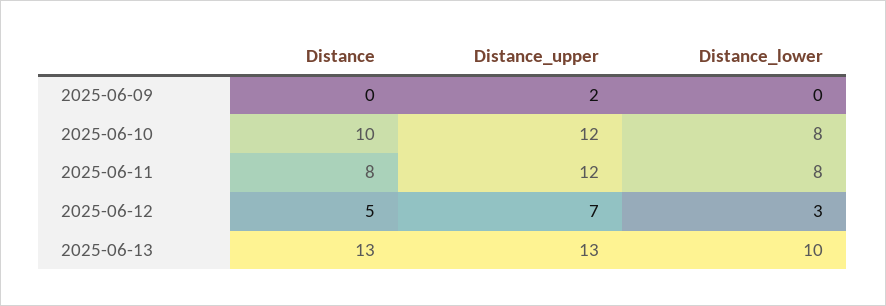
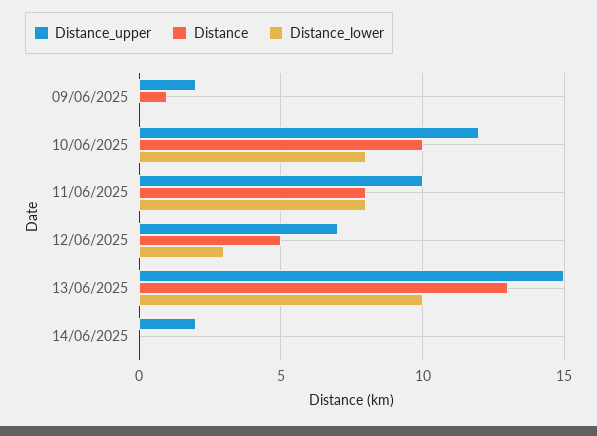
Distance, 2025-06-09: 0 -> 1
Distance_upper, 2025-06-11: 12 -> 10
Distance_upper, 2025-06-13: 13 -> 15
Distance_upper, 14/06/2025: none -> 2
Distance, 14/06/2025: none -> 0
Distance_lower, 14/06/2025: none -> 0

